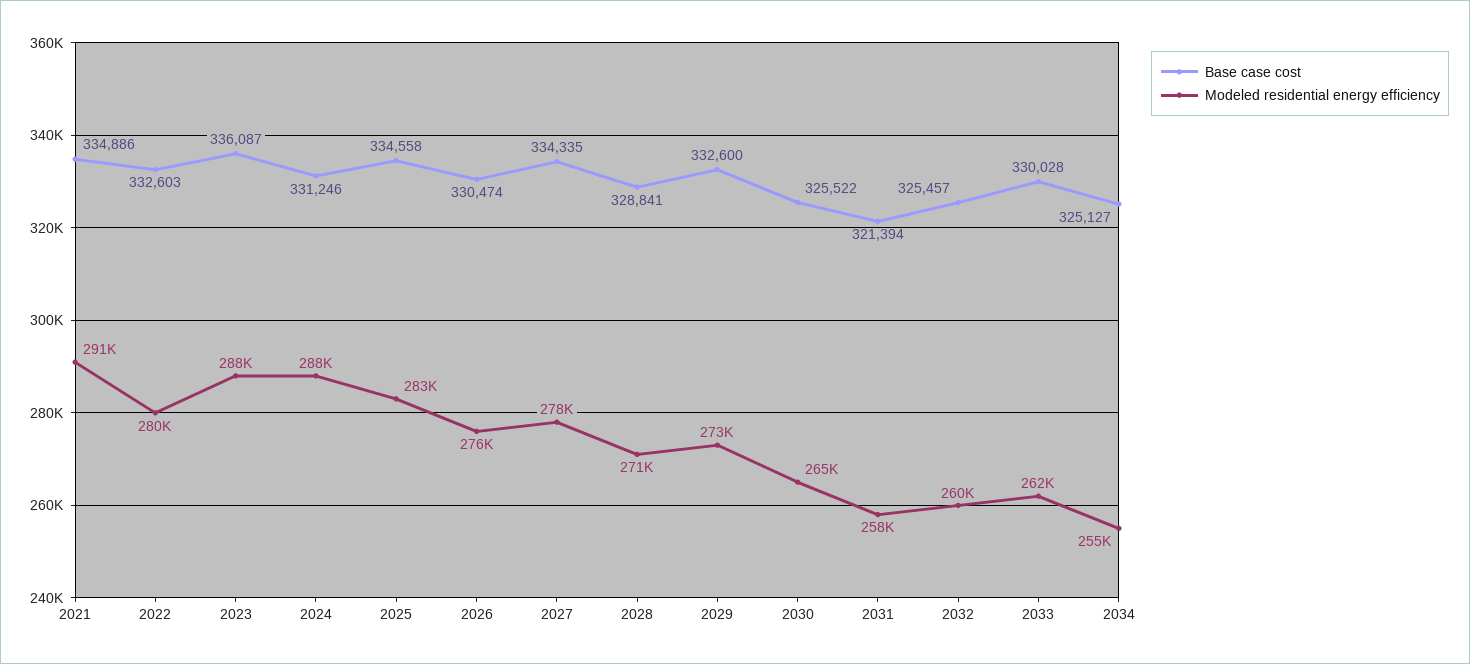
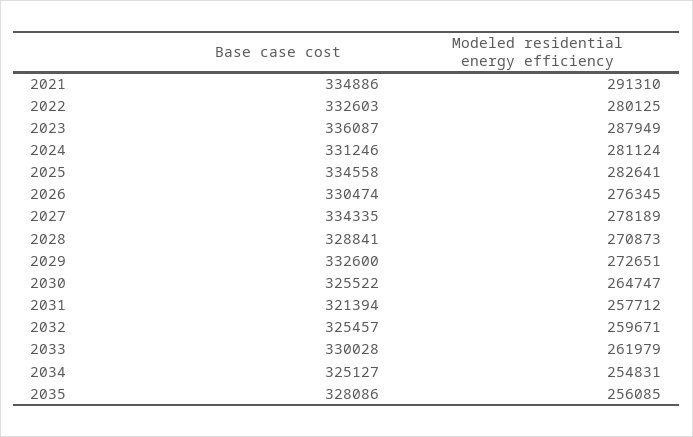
Modeled residential energy efficiency, 2024: 288000 -> 281124
Base case cost, 2035: none -> 328086
Modeled residential energy efficiency, 2035: none -> 256085

